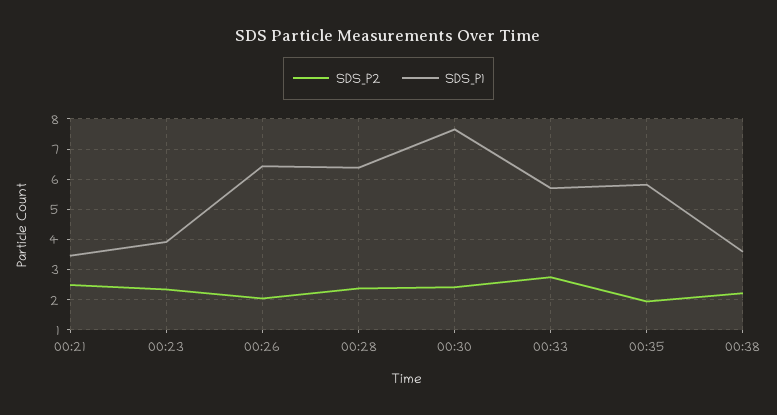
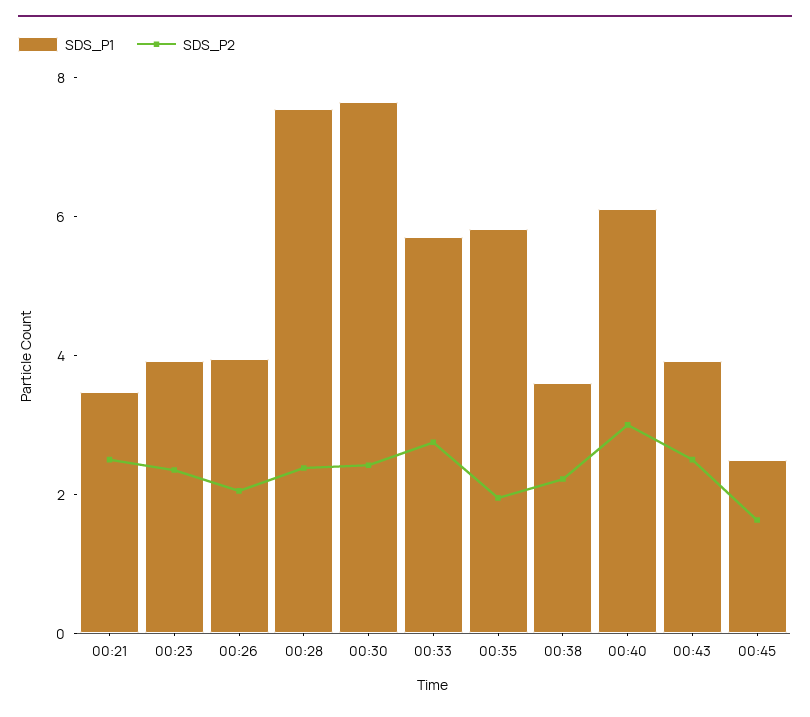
SDS_P1, 00:26: 6.4 -> 4
SDS_P1, 00:28: 6.4 -> 7.5
SDS_P1, 00:40: none -> 6
SDS_P2, 00:40: none -> 3
SDS_P1, 00:43: none -> 4
SDS_P2, 00:43: none -> 2.5
SDS_P1, 00:45: none -> 2.5
SDS_P2, 00:45: none -> 1.5

